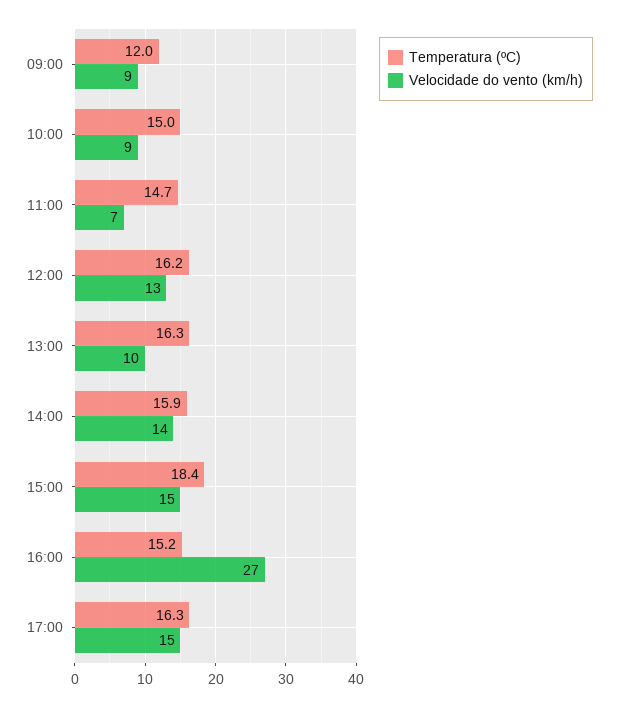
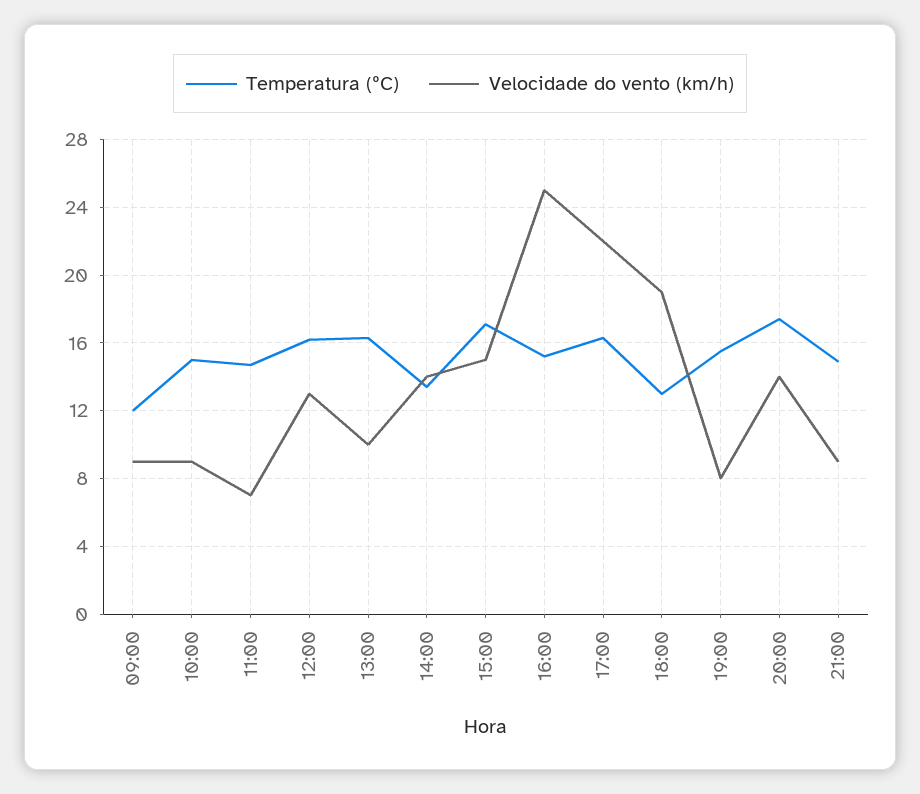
Temperatura (ºC), 14:00: 15.9 -> 13.5
Temperatura (ºC), 15:00: 18.4 -> 17
Velocidade do vento (km/h), 16:00: 27 -> 25
Velocidade do vento (km/h), 17:00: 15 -> 22
Temperatura (ºC), 18:00: none -> 13
Velocidade do vento (km/h), 18:00: none -> 19
Temperatura (ºC), 19:00: none -> 15.5
Velocidade do vento (km/h), 19:00: none -> 8
Temperatura (ºC), 20:00: none -> 17.5
Velocidade do vento (km/h), 20:00: none -> 14
Temperatura (ºC), 21:00: none -> 15
Velocidade do vento (km/h), 21:00: none -> 9

